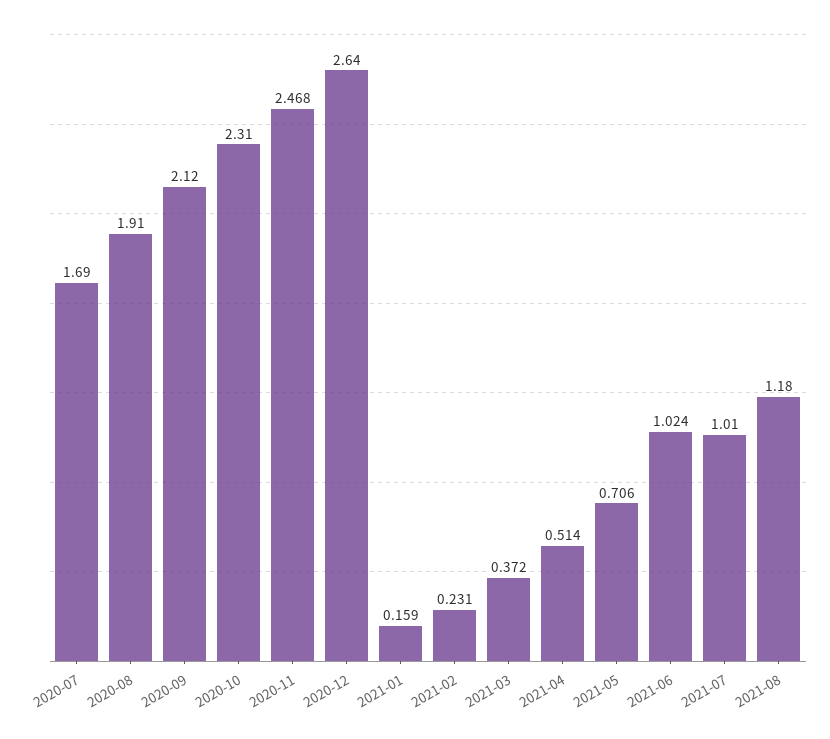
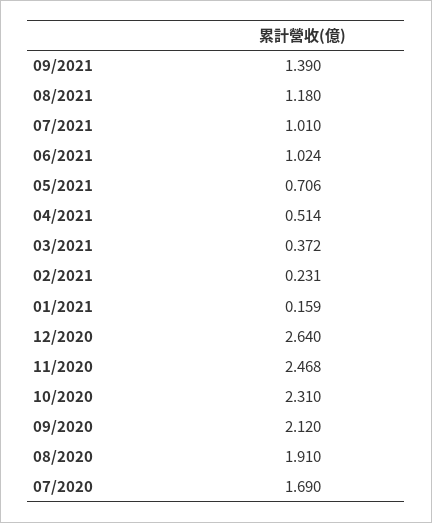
09/2021: none -> 1.39

